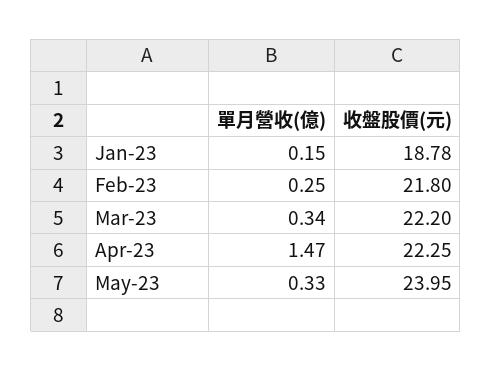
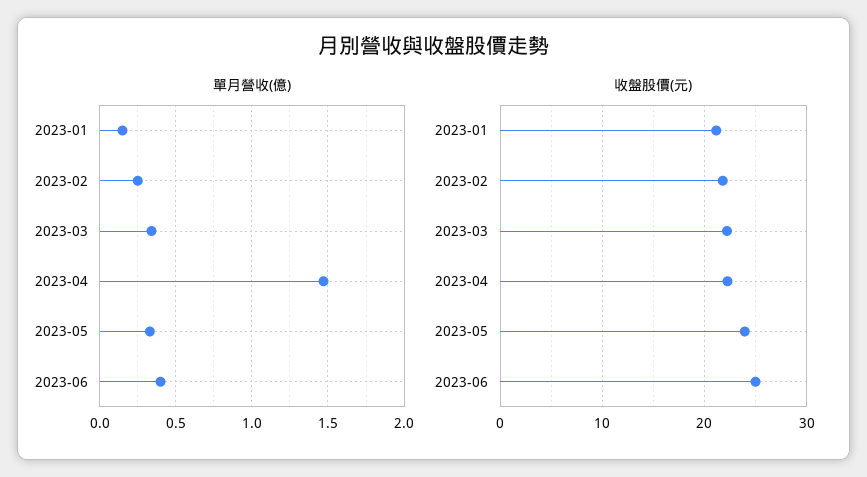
收盤股價(元), Jan-23: 18.78 -> 21
單月營收(億), 2023-06: none -> 0.4
收盤股價(元), 2023-06: none -> 25

